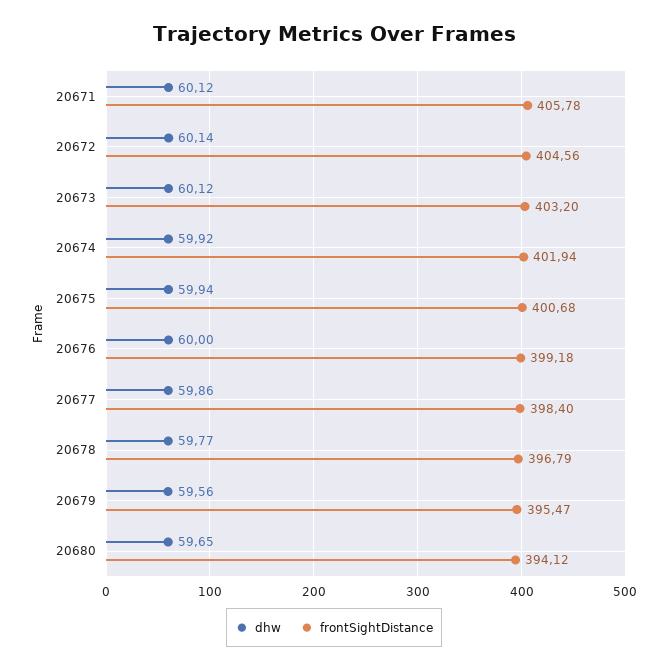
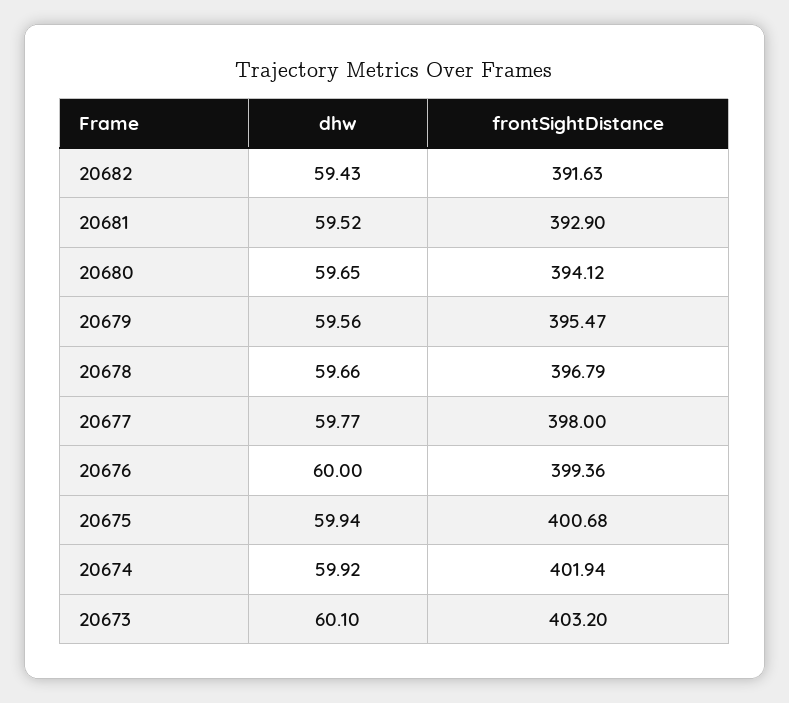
dhw, 20671: 60.12 -> none
frontSightDistance, 20671: 405.78 -> none
dhw, 20672: 60.14 -> none
frontSightDistance, 20672: 404.56 -> none
dhw, 20673: 60.12 -> 60.1
frontSightDistance, 20676: 399.18 -> 399.36
dhw, 20677: 59.86 -> 59.77
frontSightDistance, 20677: 398.4 -> 398
dhw, 20678: 59.77 -> 59.66
dhw, 20682: none -> 59.43
frontSightDistance, 20682: none -> 391.63
dhw, 20681: none -> 59.52
frontSightDistance, 20681: none -> 392.9

